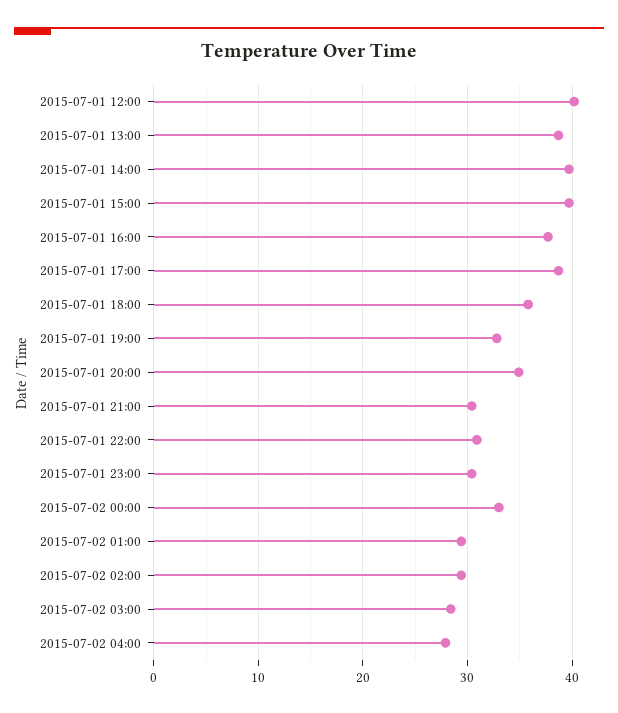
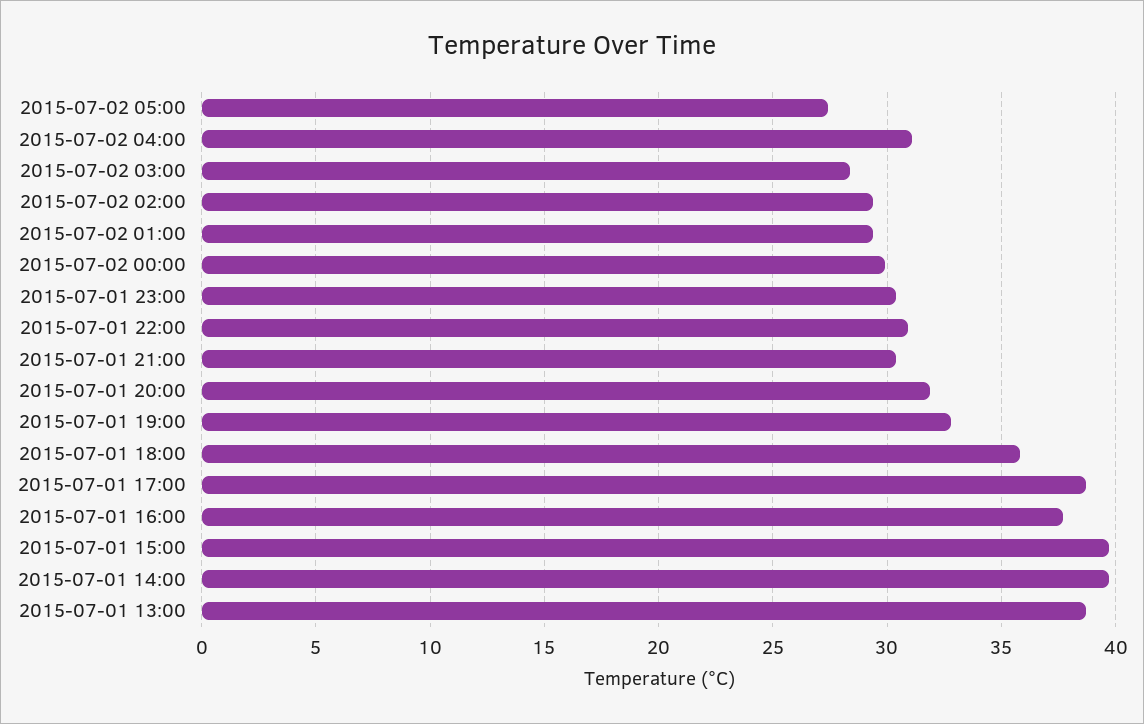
2015-07-01 12:00: 40 -> none
2015-07-01 20:00: 35 -> 32
2015-07-02 00:00: 33 -> 30
2015-07-02 04:00: 28 -> 31
2015-07-02 05:00: none -> 27.5

